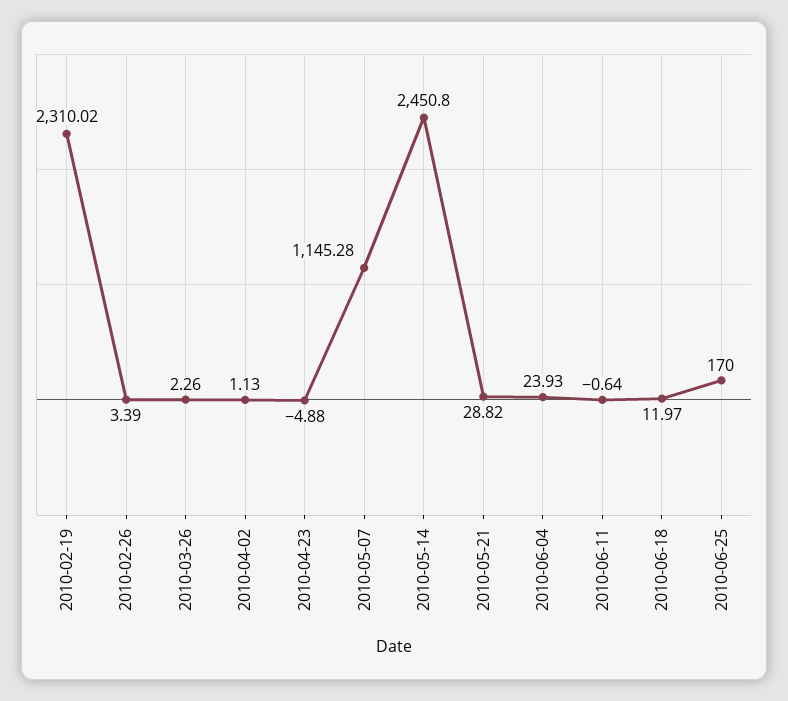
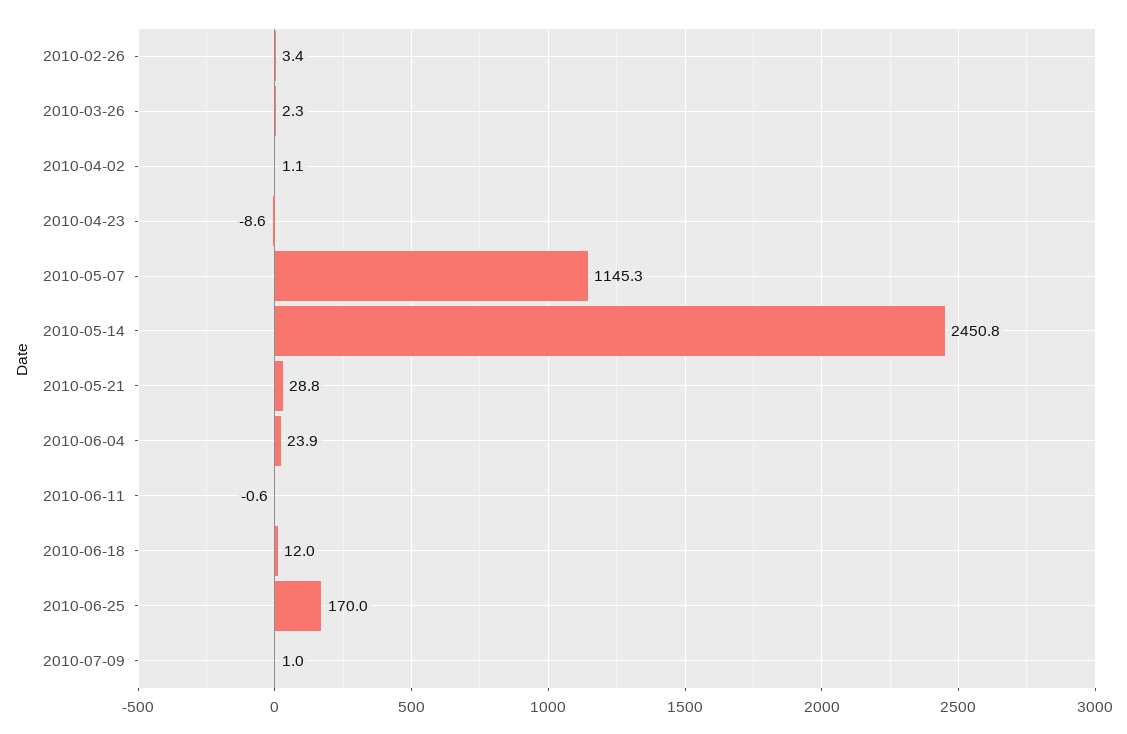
2010-02-19: 2310.02 -> none
2010-04-23: -4.88 -> -8.6
2010-07-09: none -> 1

